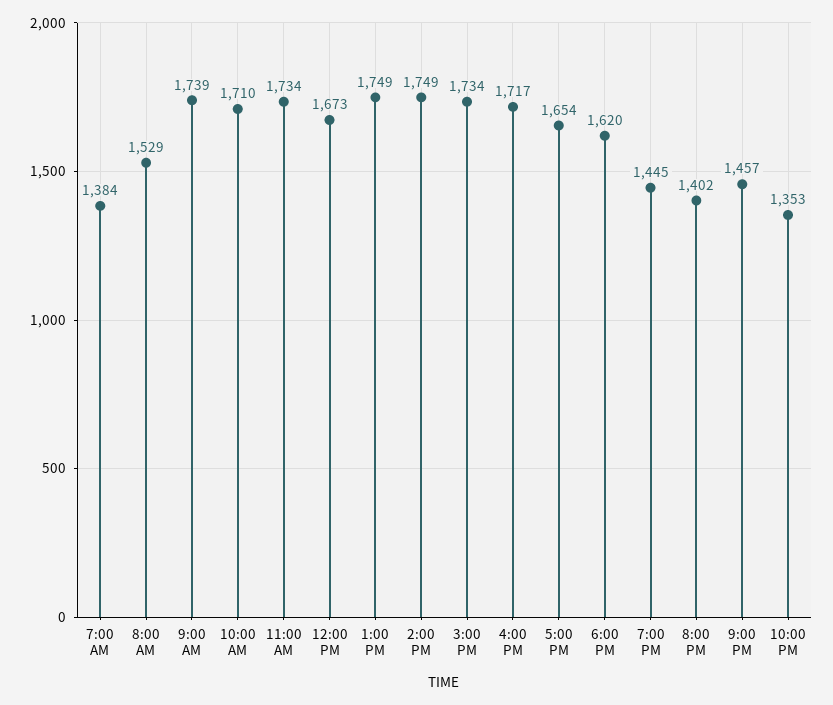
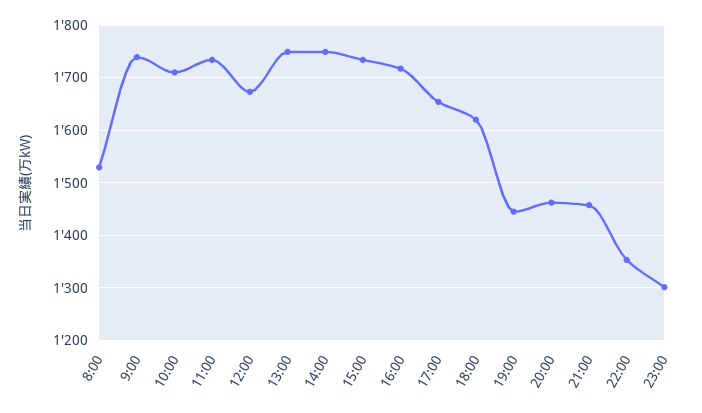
7:00 AM: 1384 -> none
8:00 PM: 1402 -> 1460
23:00: none -> 1300

